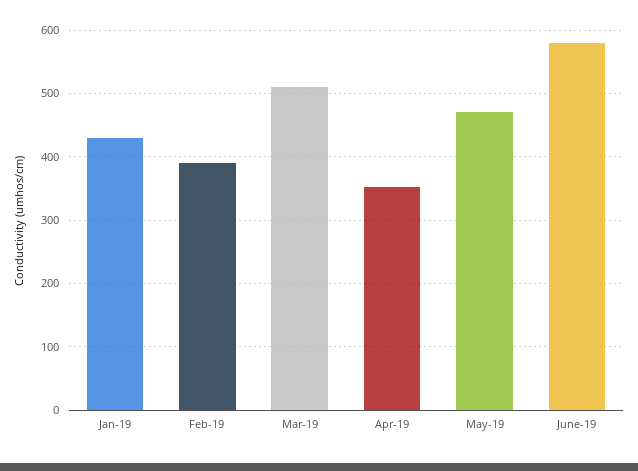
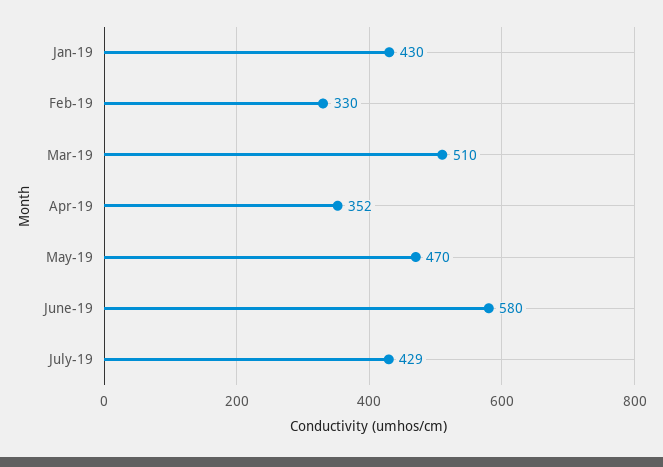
Feb-19: 390 -> 330
July-19: none -> 429

